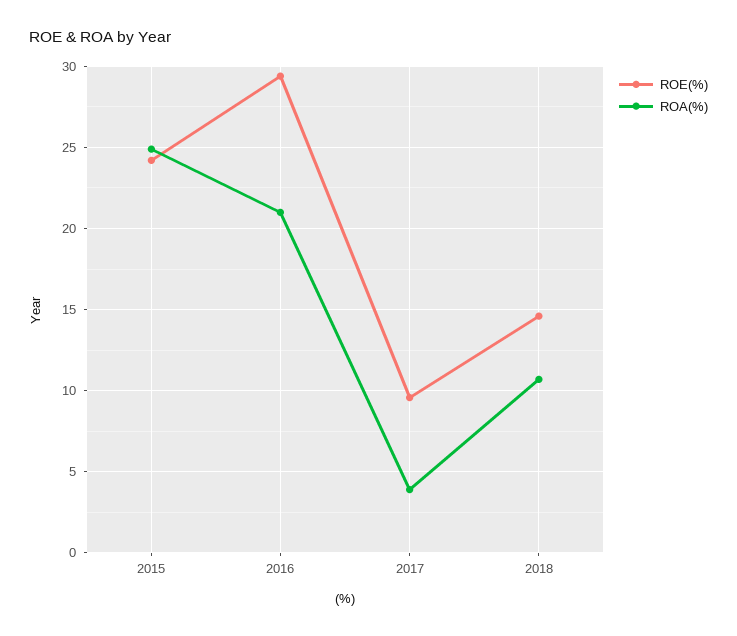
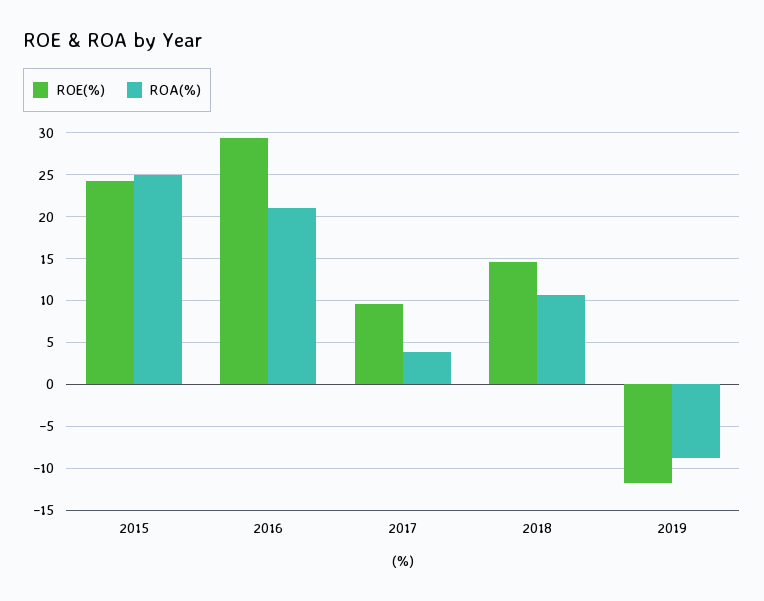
ROE(%), 2019: none -> -12
ROA(%), 2019: none -> -9

